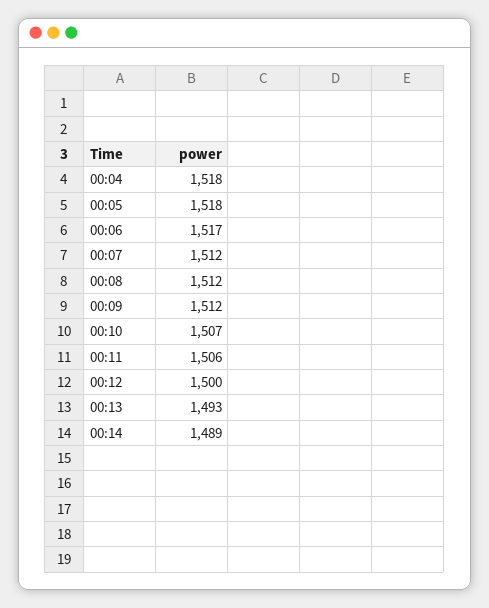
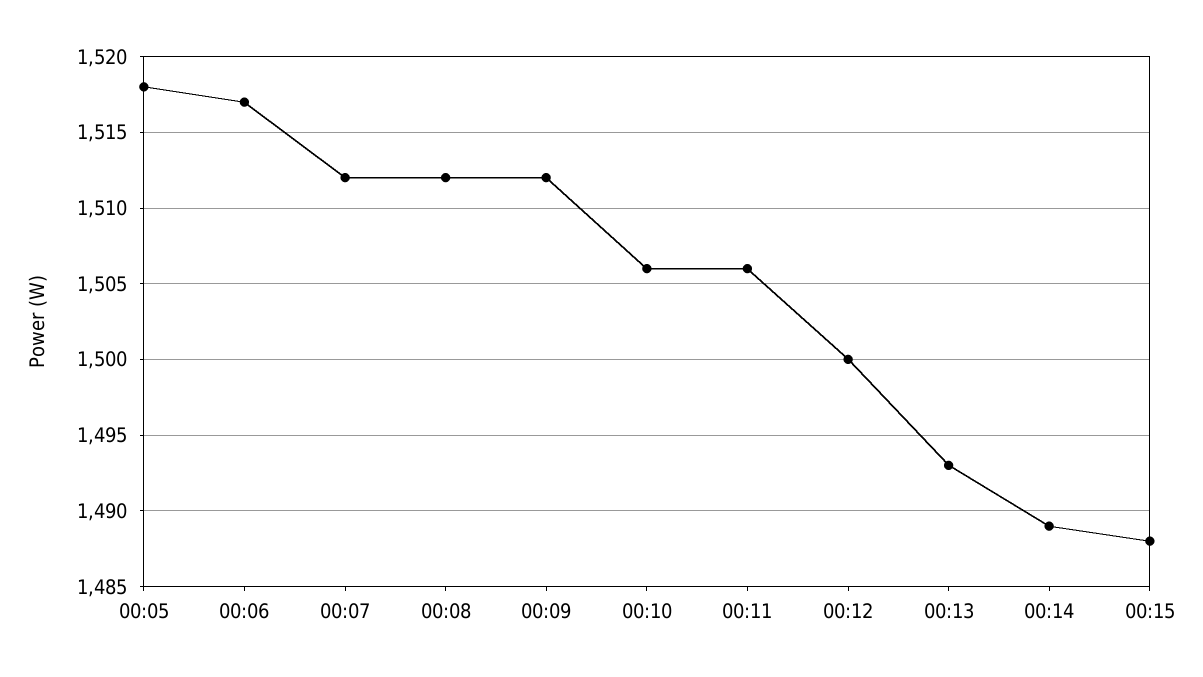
00:04: 1518 -> none
00:10: 1507 -> 1506
00:15: none -> 1488

